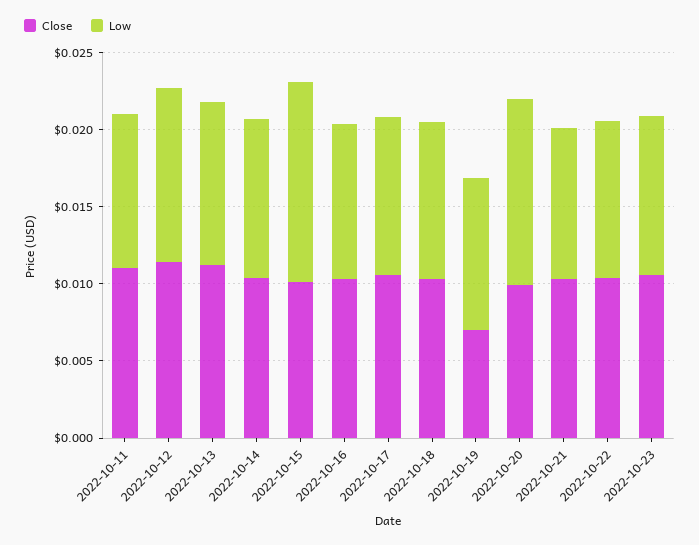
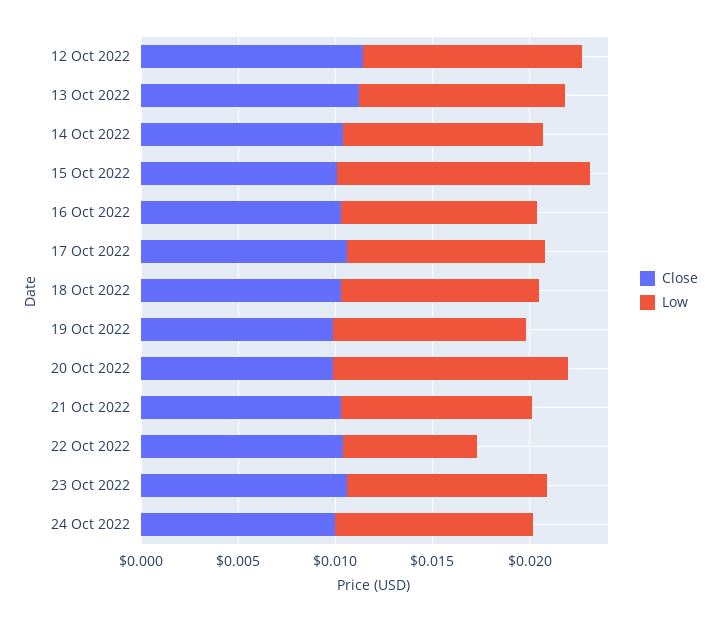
Close, 2022-10-11: 0.011 -> none
Low, 2022-10-11: 0.01 -> none
Close, 2022-10-19: 0.007 -> 0.01
Low, 2022-10-22: 0.01 -> 0.007
Close, 24 Oct 2022: none -> 0.01
Low, 24 Oct 2022: none -> 0.01

